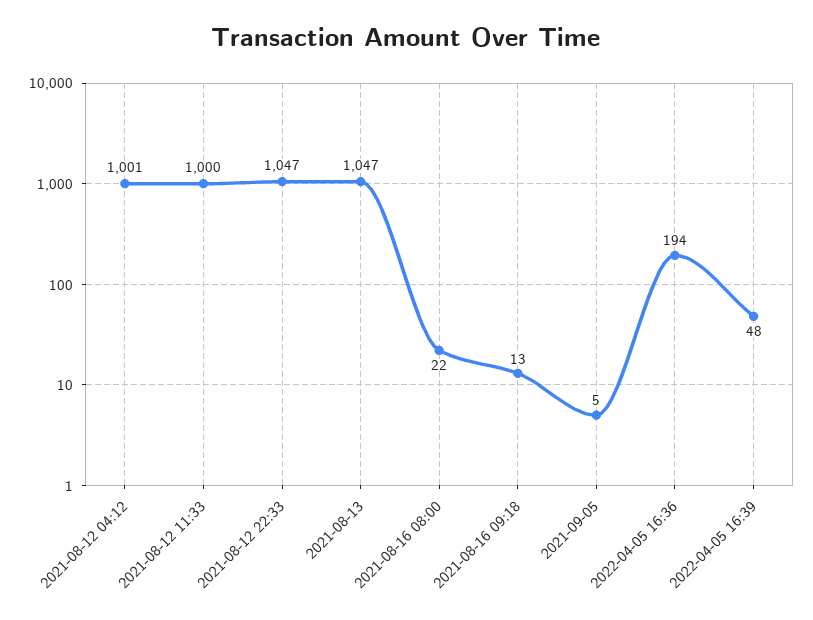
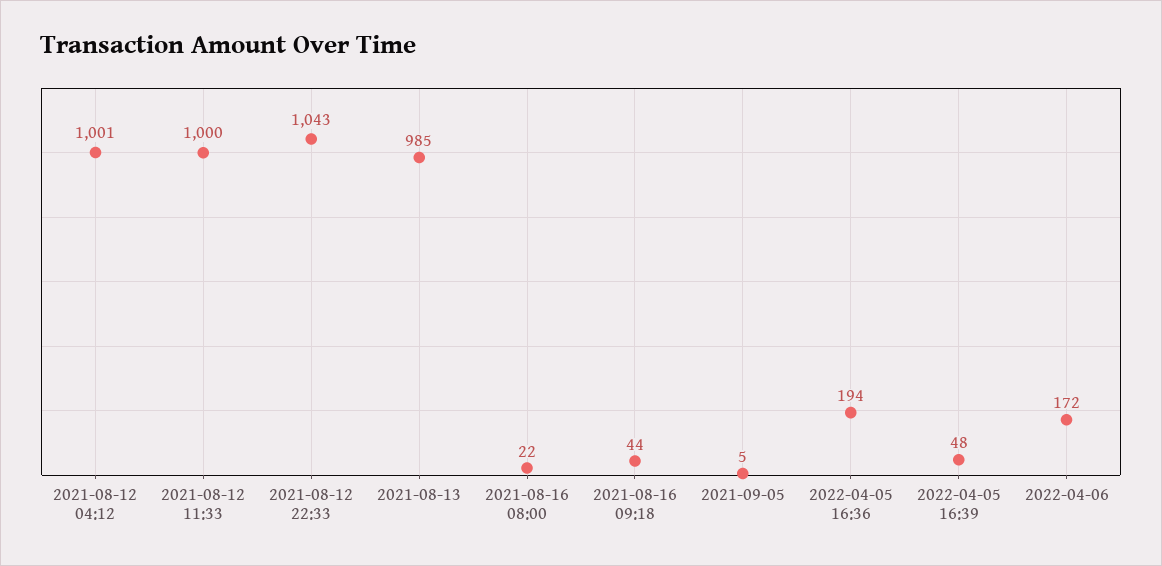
2021-08-12 22:33: 1047 -> 1043
2021-08-13: 1047 -> 985
2021-08-16 09:18: 13 -> 44
2022-04-06: none -> 172

